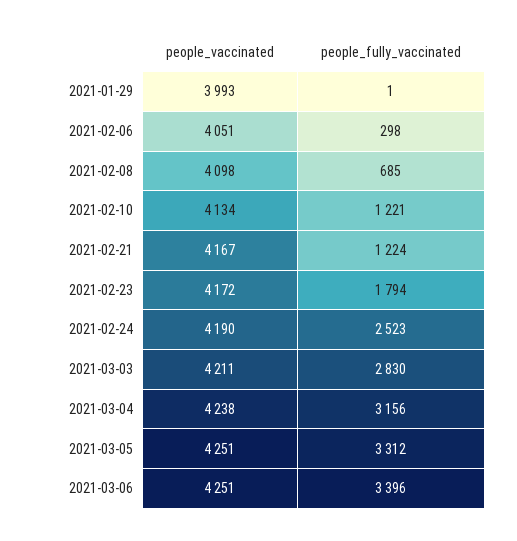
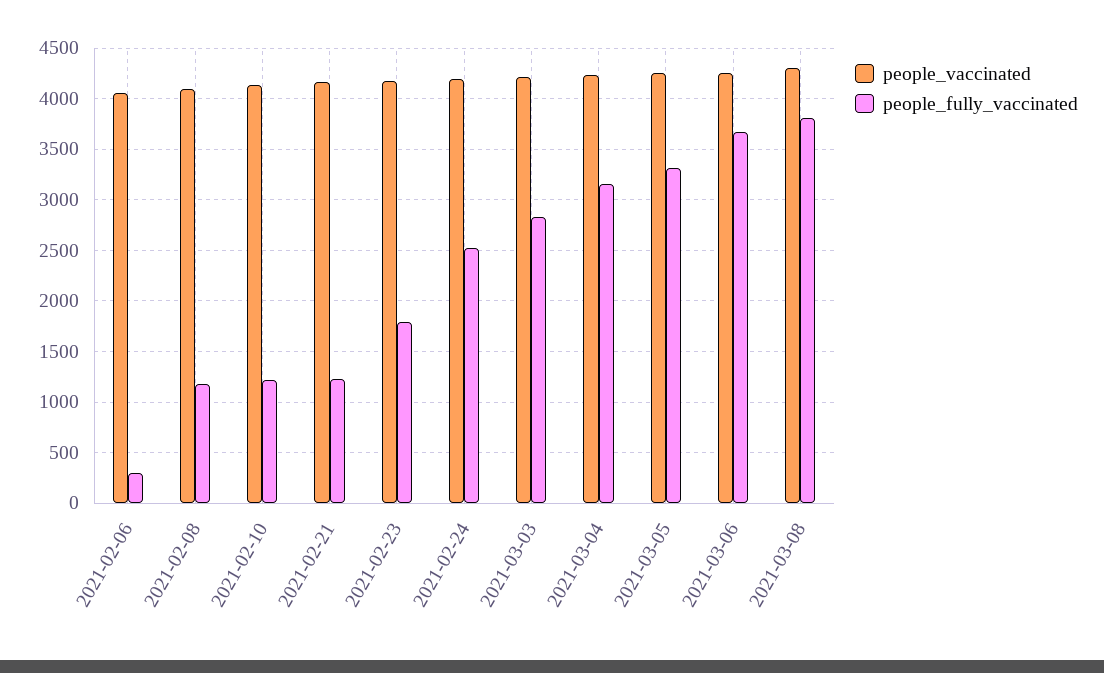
people_vaccinated, 2021-01-29: 3993 -> none
people_fully_vaccinated, 2021-01-29: 1 -> none
people_fully_vaccinated, 2021-02-08: 685 -> 1200
people_fully_vaccinated, 2021-03-06: 3396 -> 3700
people_vaccinated, 2021-03-08: none -> 4300
people_fully_vaccinated, 2021-03-08: none -> 3800

